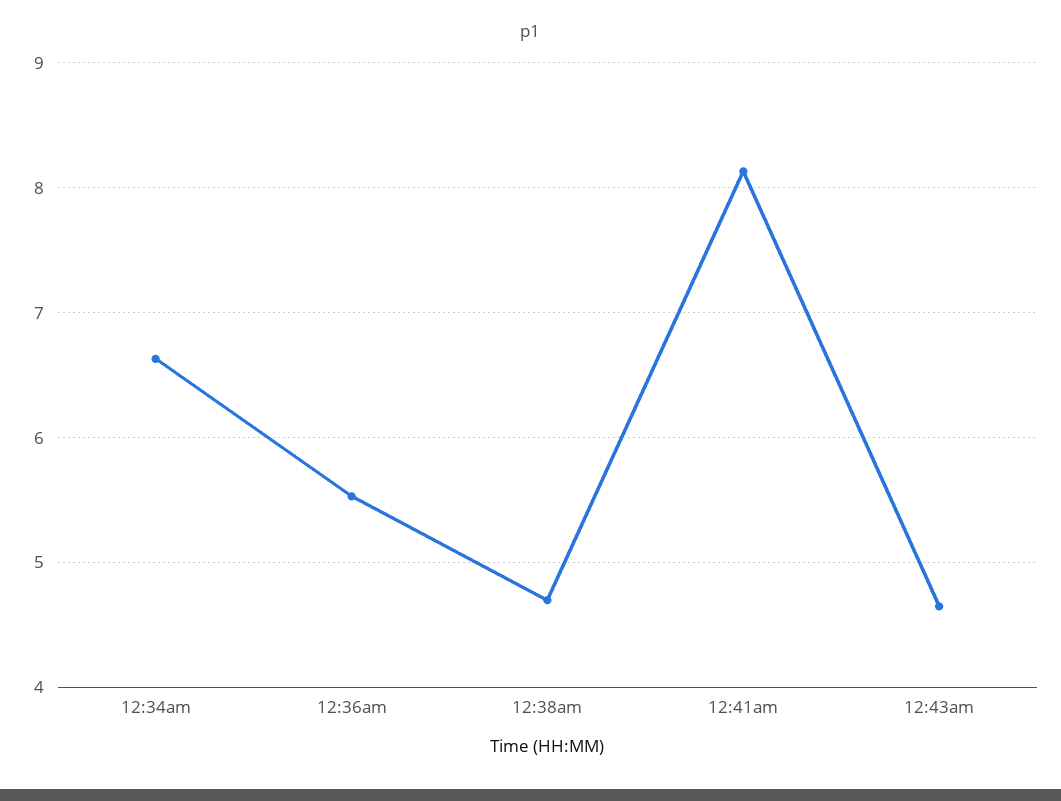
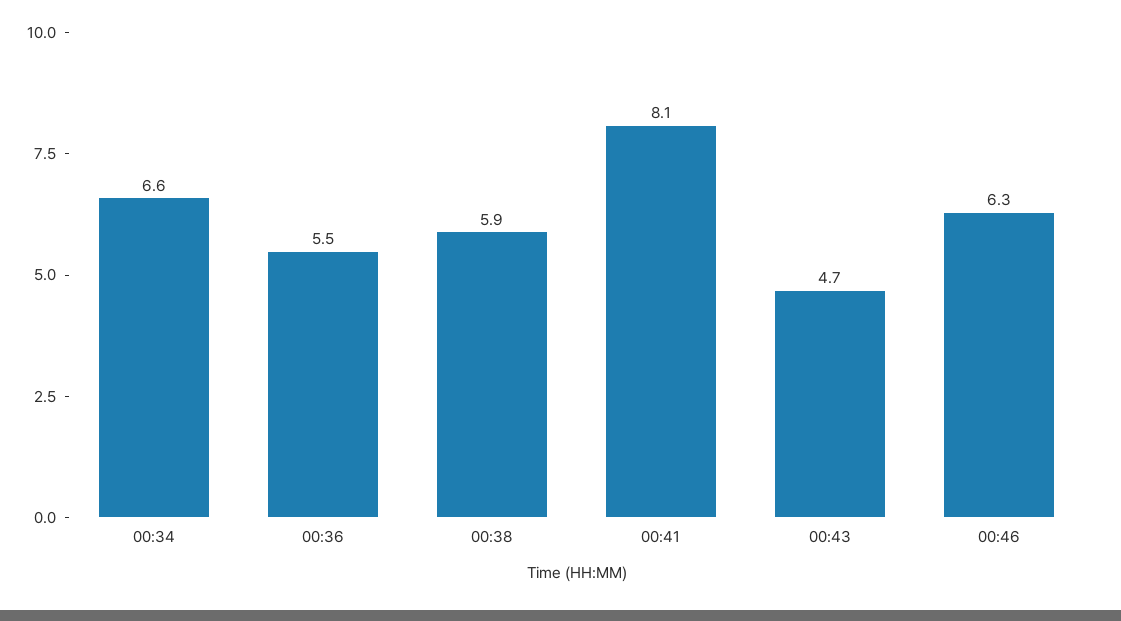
12:38am: 4.7 -> 5.9
00:46: none -> 6.3

